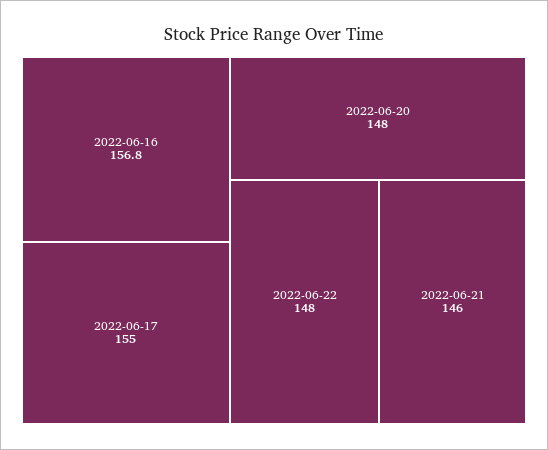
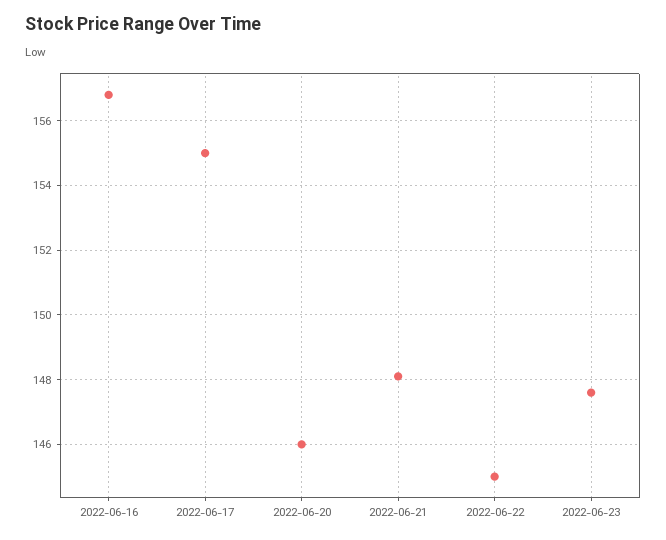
2022-06-20: 148 -> 146
2022-06-22: 148 -> 145
2022-06-21: 146 -> 148
2022-06-23: none -> 147.5

